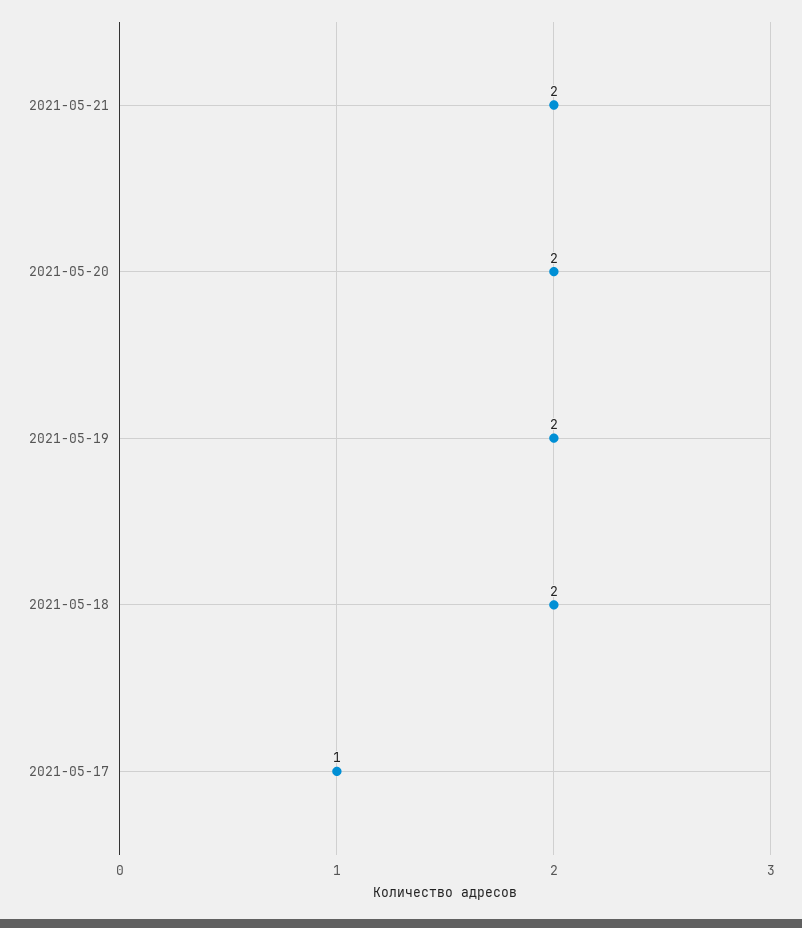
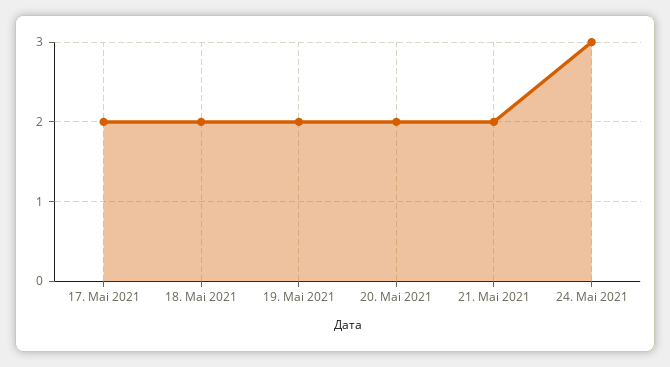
2021-05-17: 1 -> 2
24. Mai 2021: none -> 3

